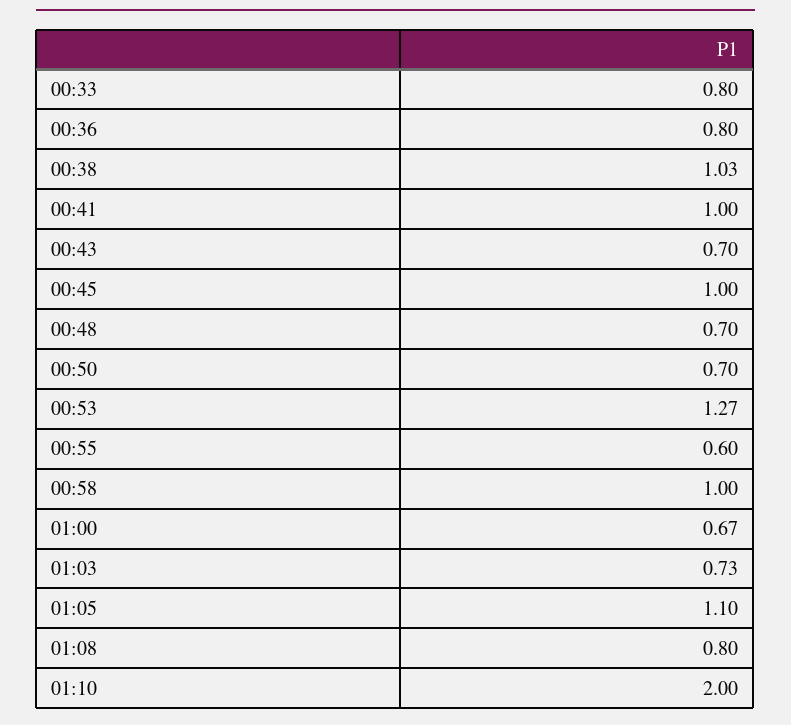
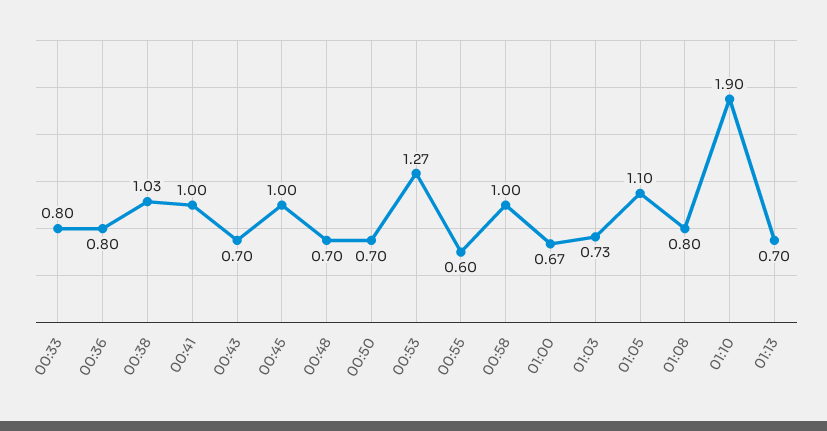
01:10: 2 -> 1.9
01:13: none -> 0.7

